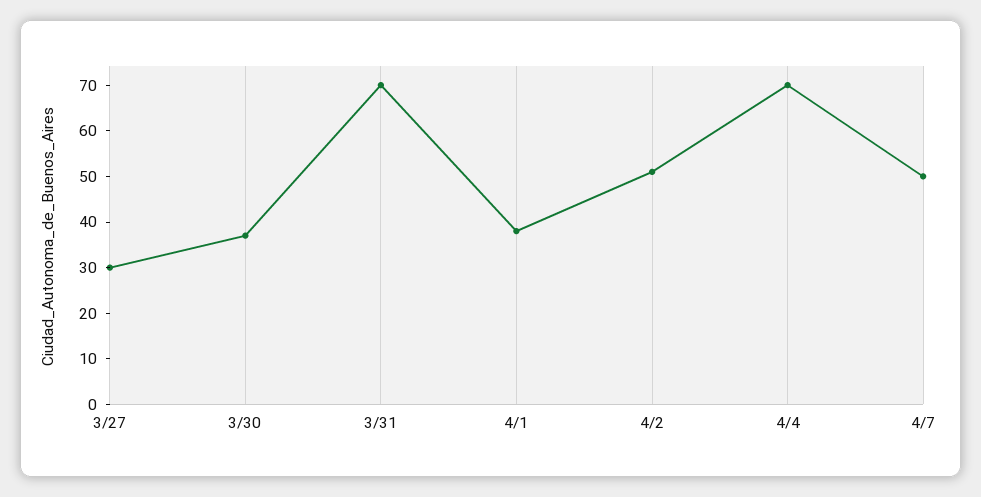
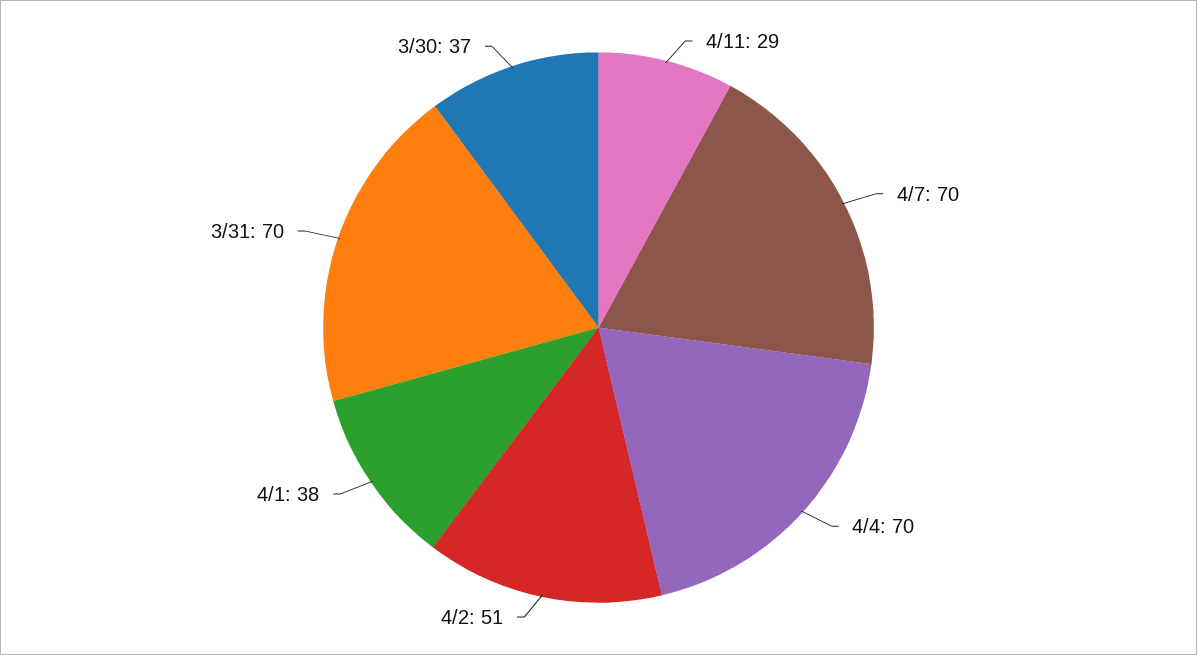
3/27: 30 -> none
4/7: 50 -> 70
4/11: none -> 29

